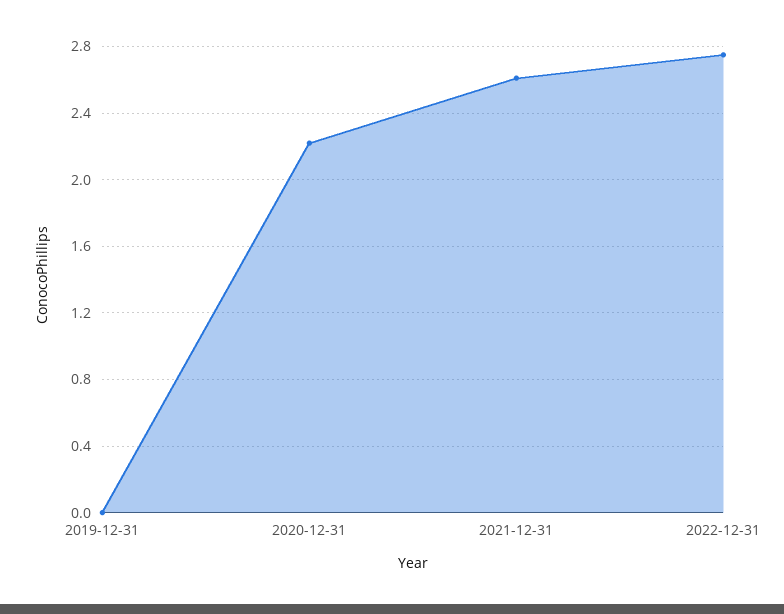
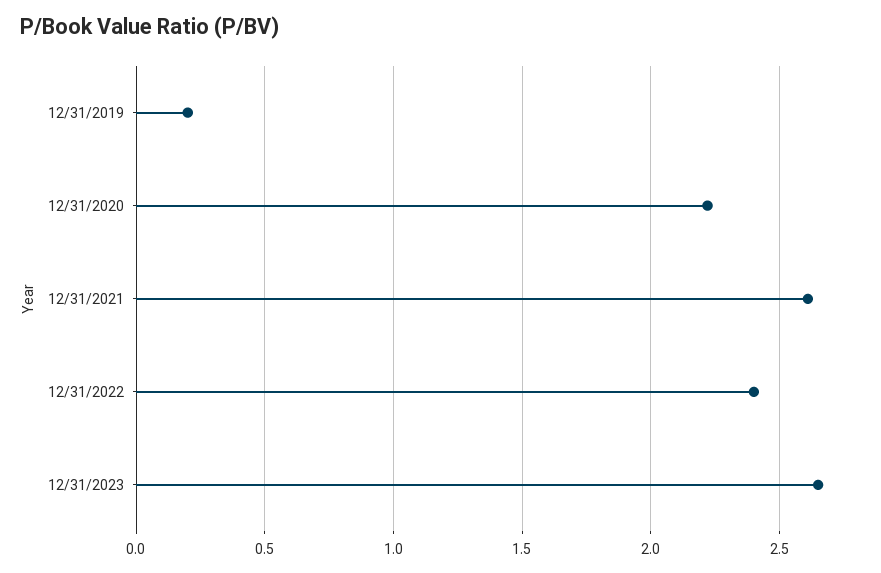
2019-12-31: 0 -> 0.2
2022-12-31: 2.75 -> 2.4
12/31/2023: none -> 2.65

